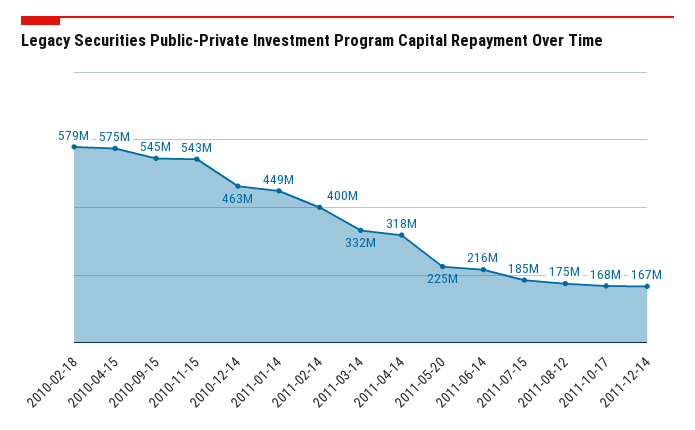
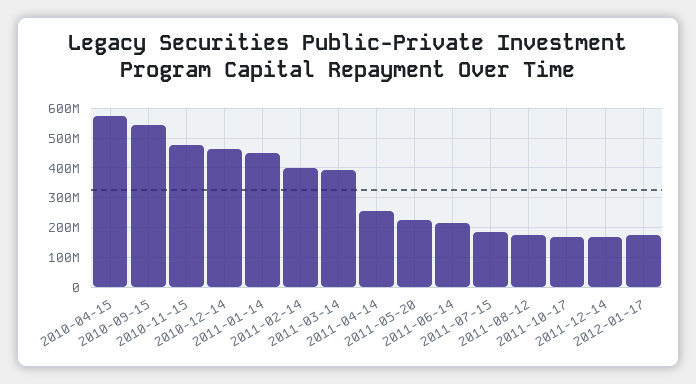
2010-02-18: 579000000 -> none
2010-11-15: 543000000 -> 475000000
2011-03-14: 332000000 -> 400000000
2011-04-14: 318000000 -> 250000000
2012-01-17: none -> 175000000

